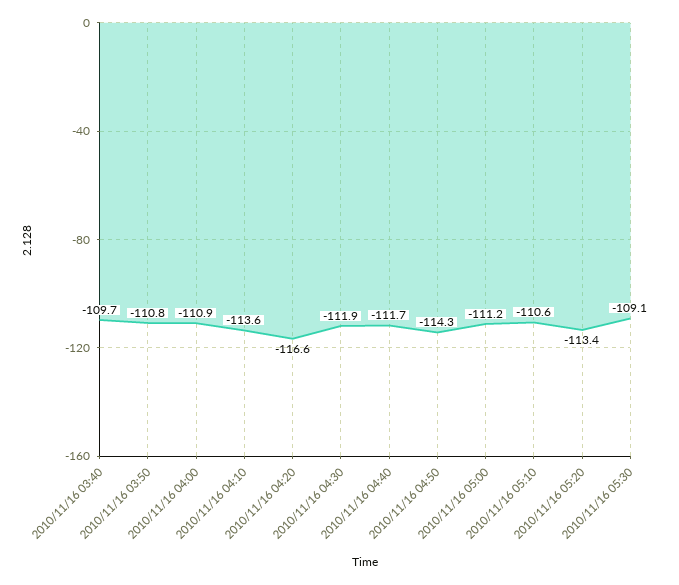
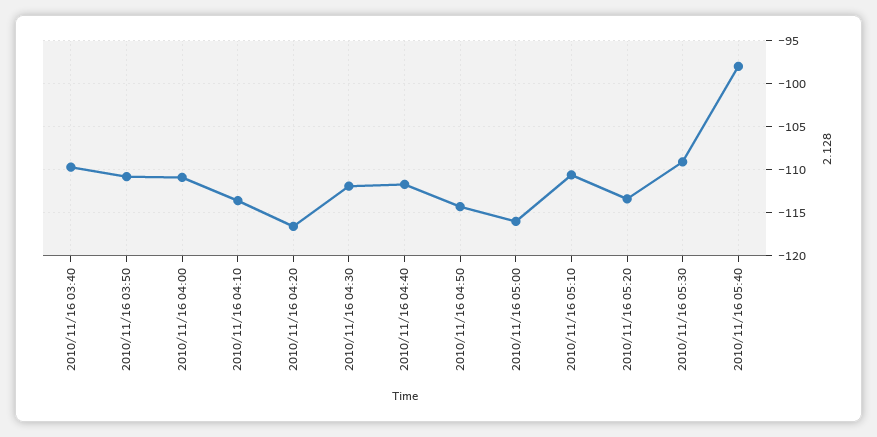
2010/11/16 05:00: -111.2 -> -116
2010/11/16 05:40: none -> -98

